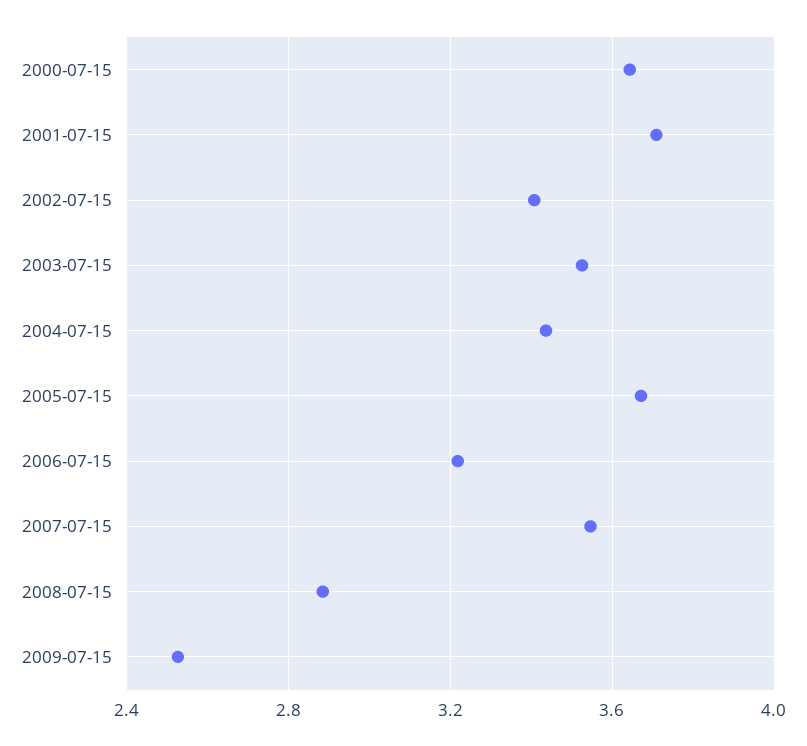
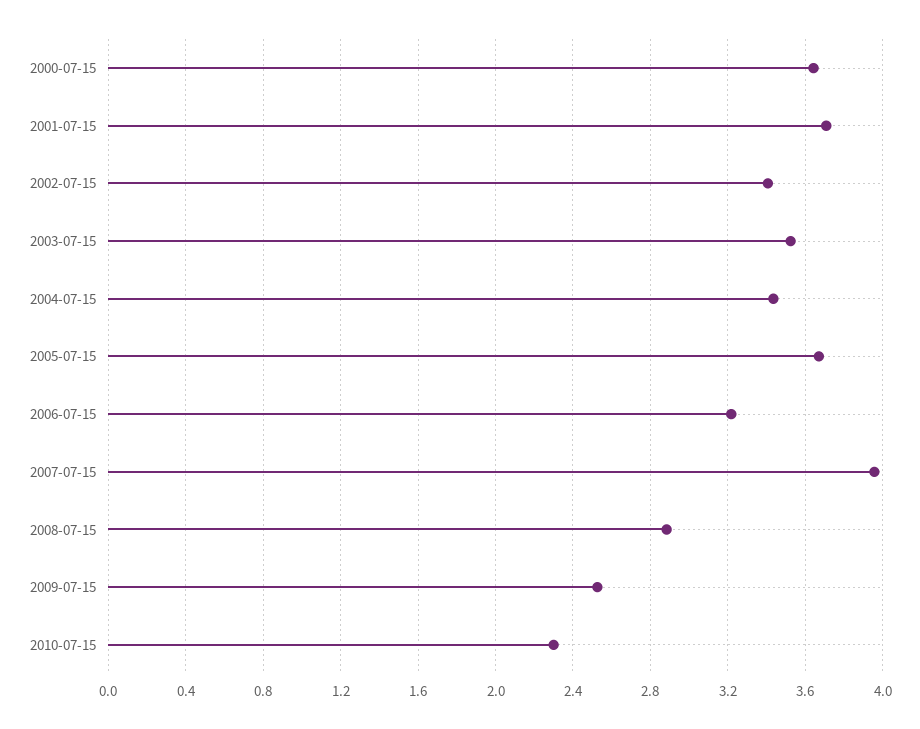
2007-07-15: 3.55 -> 3.95
2010-07-15: none -> 2.3

